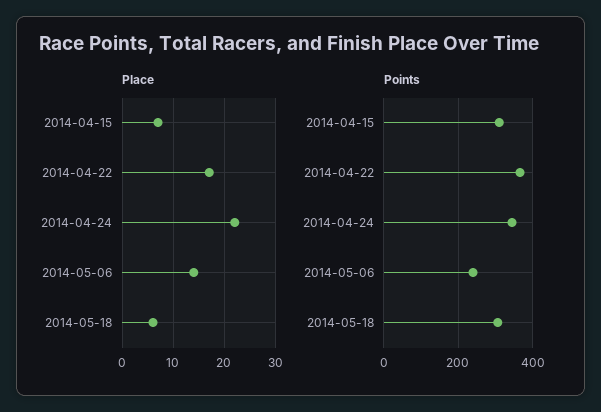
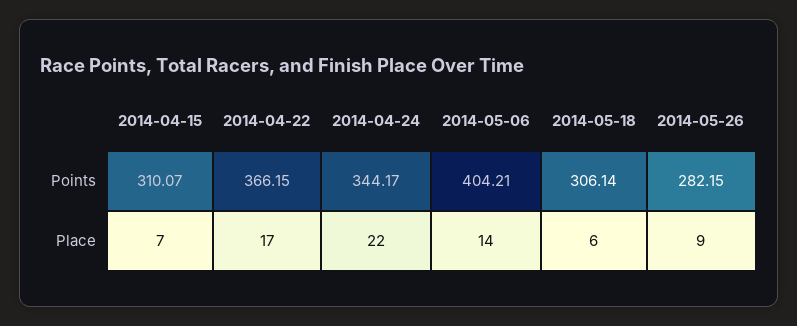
Points, 2014-05-06: 240 -> 404.21
Points, 2014-05-26: none -> 282.15
Place, 2014-05-26: none -> 9

